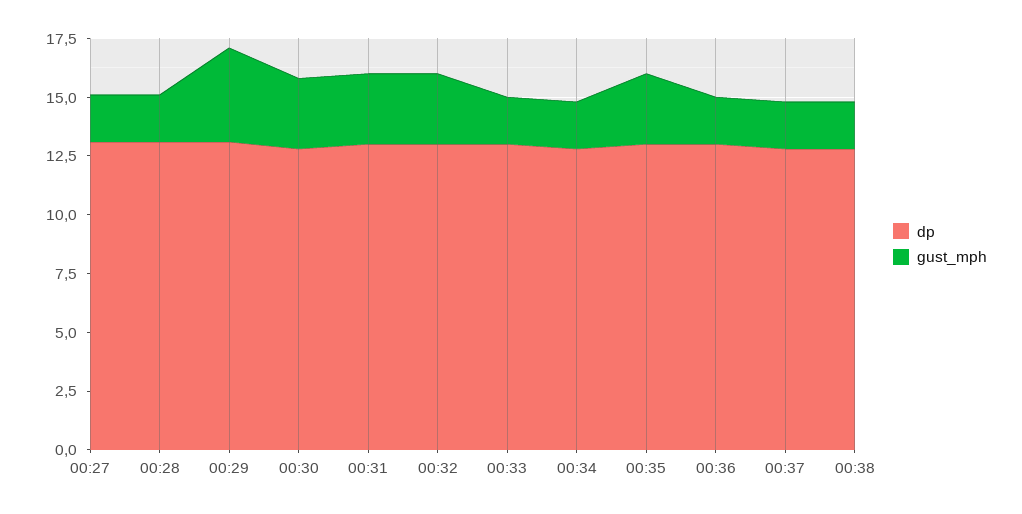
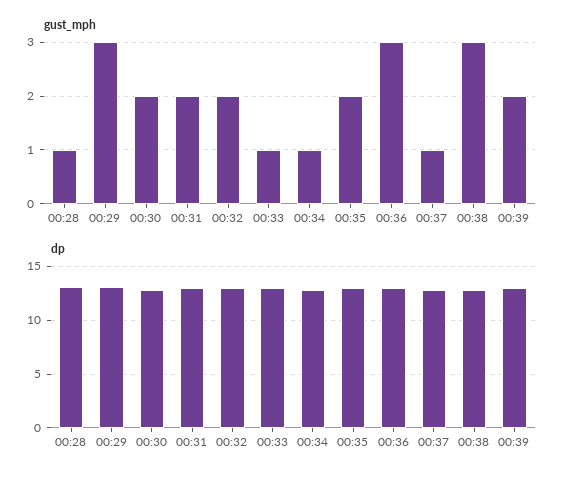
dp, 00:27: 13 -> none
gust_mph, 00:27: 2 -> none
gust_mph, 00:28: 2 -> 1
gust_mph, 00:29: 4 -> 3
gust_mph, 00:30: 3 -> 2
gust_mph, 00:31: 3 -> 2
gust_mph, 00:32: 3 -> 2
gust_mph, 00:33: 2 -> 1
gust_mph, 00:34: 2 -> 1
gust_mph, 00:35: 3 -> 2
gust_mph, 00:36: 2 -> 3
gust_mph, 00:37: 2 -> 1
gust_mph, 00:38: 2 -> 3
gust_mph, 00:39: none -> 2
dp, 00:39: none -> 13

